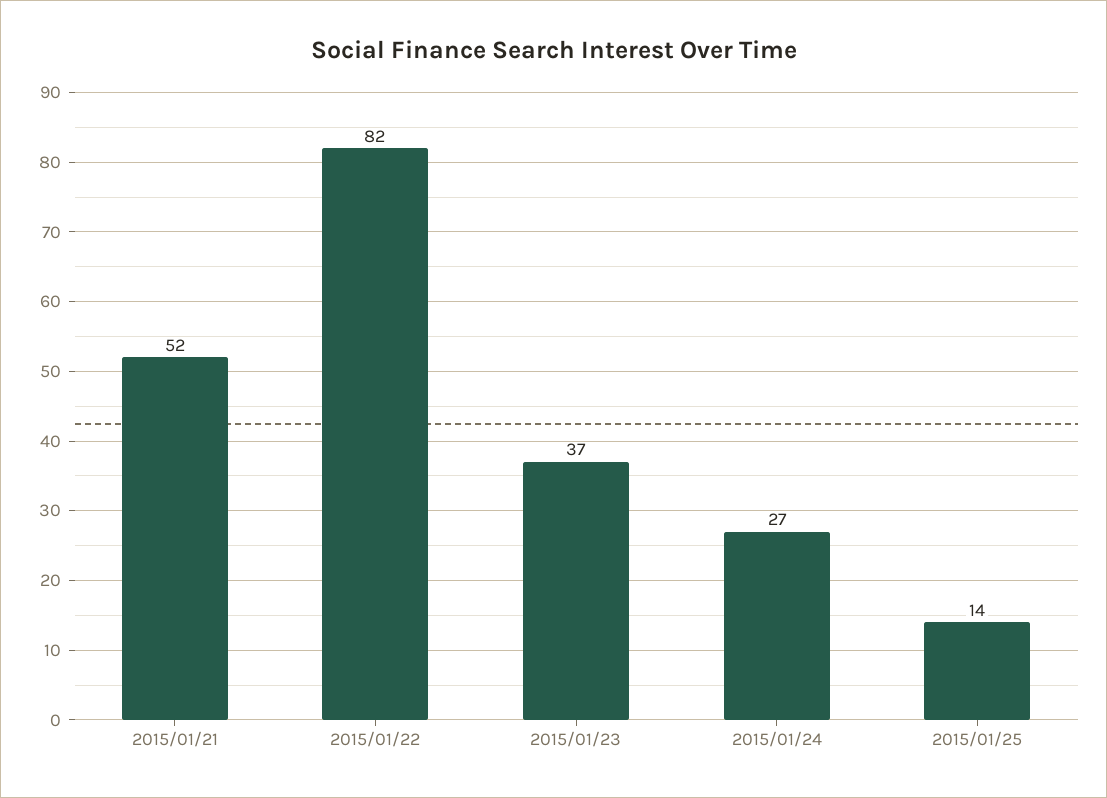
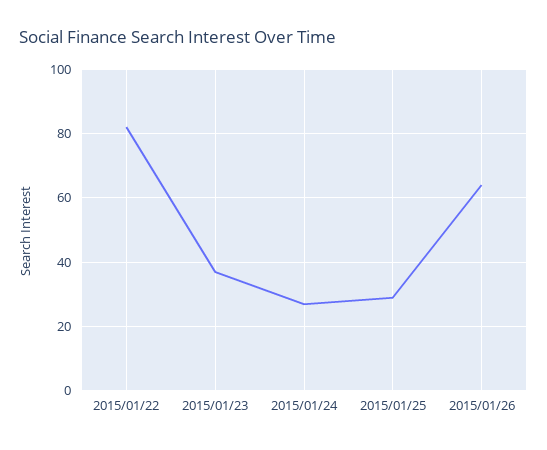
2015/01/21: 52 -> none
2015/01/25: 14 -> 30
2015/01/26: none -> 65

